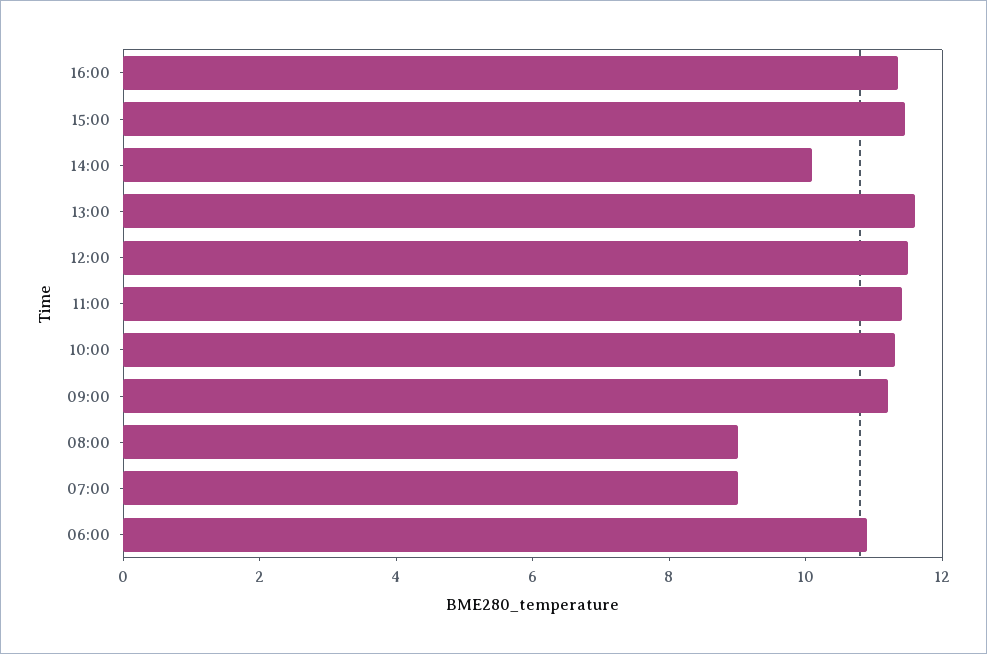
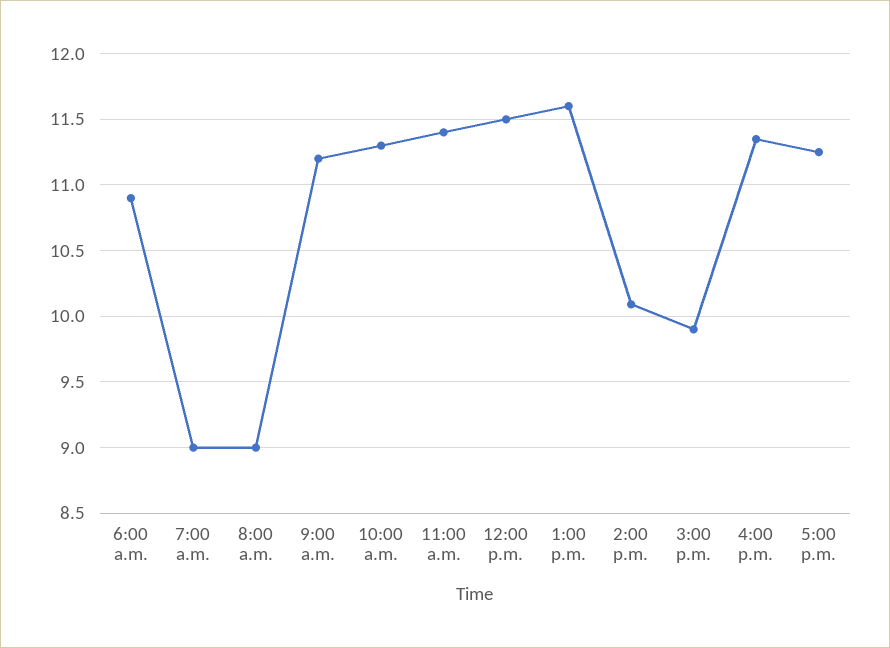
15:00: 11.5 -> 9.9
5:00 p.m.: none -> 11.25

